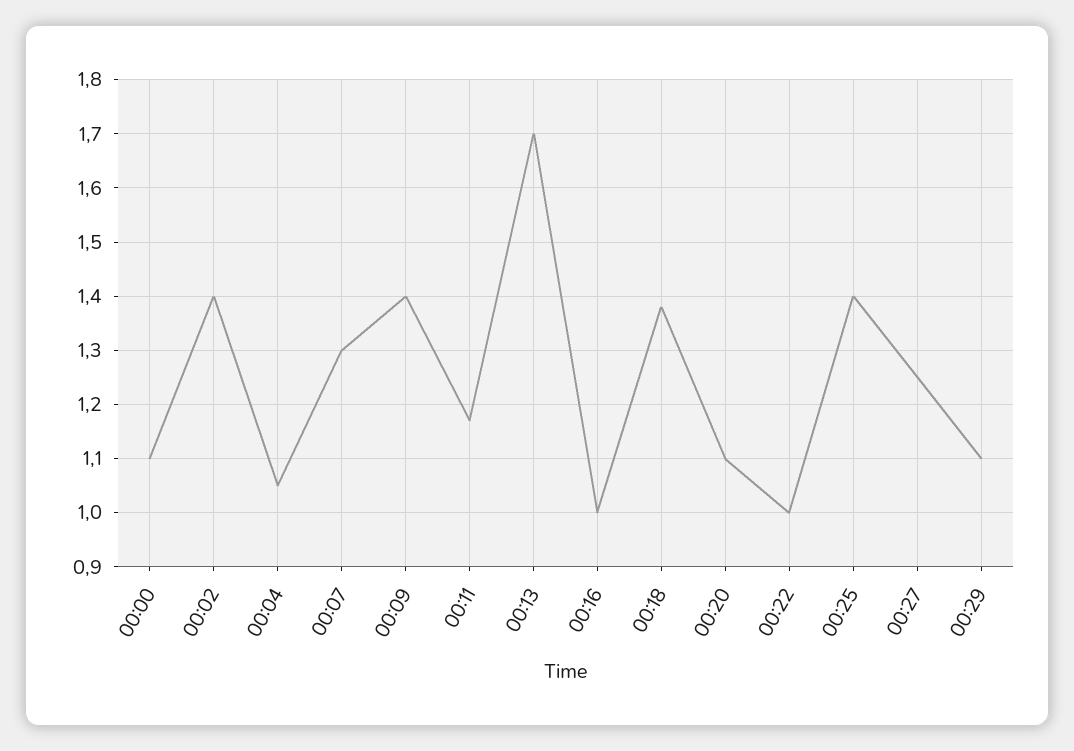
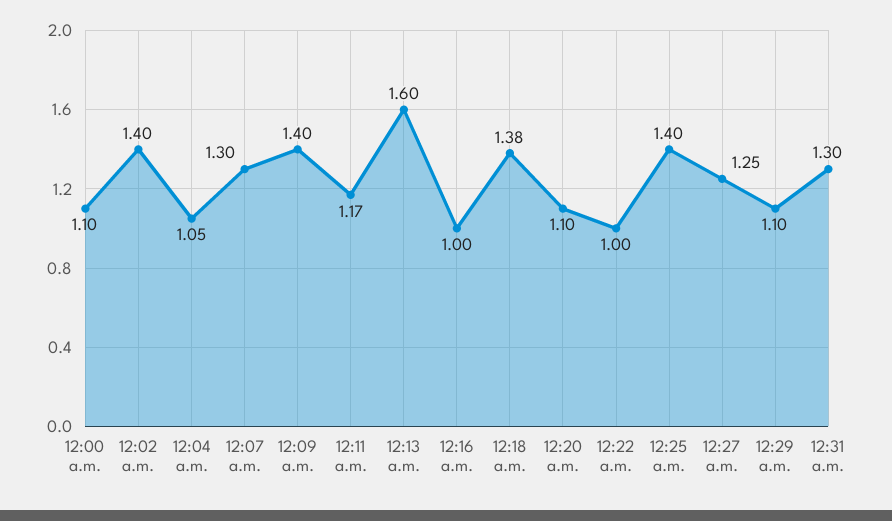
00:13: 1.7 -> 1.6
12:31 a.m.: none -> 1.3

